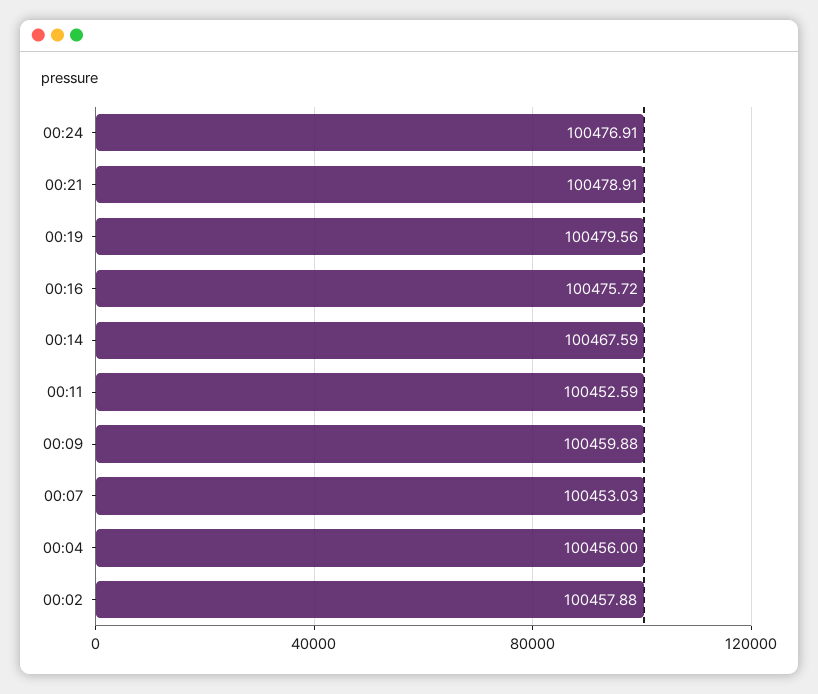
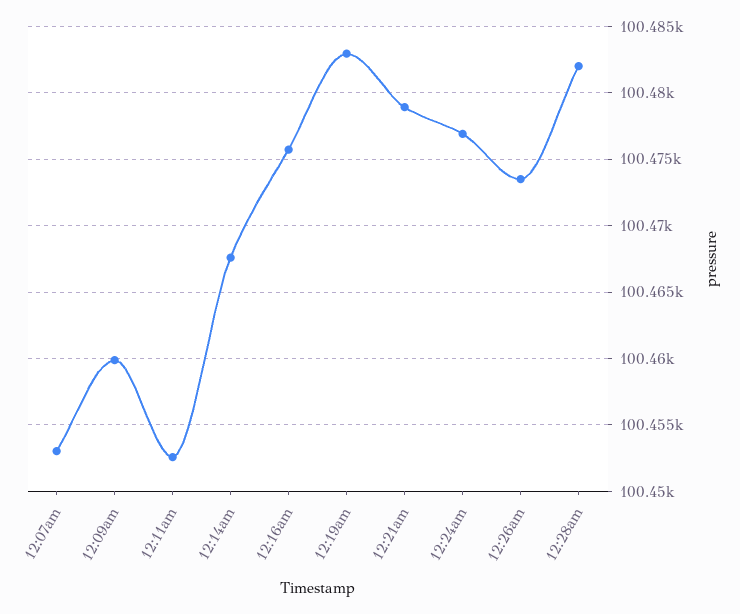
00:19: 100479.56 -> 100483
00:04: 100456 -> none
00:02: 100457.88 -> none
12:26am: none -> 100473.5
12:28am: none -> 100482

